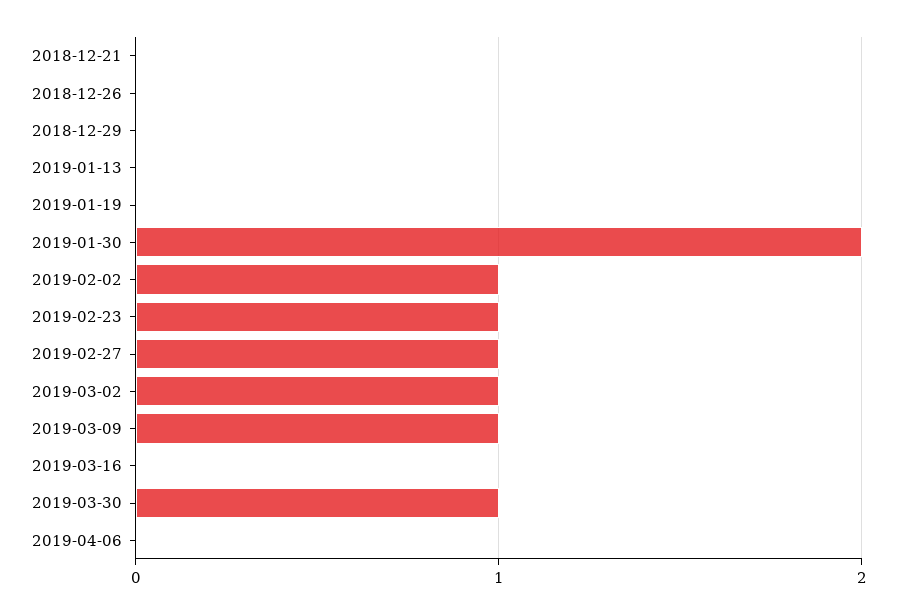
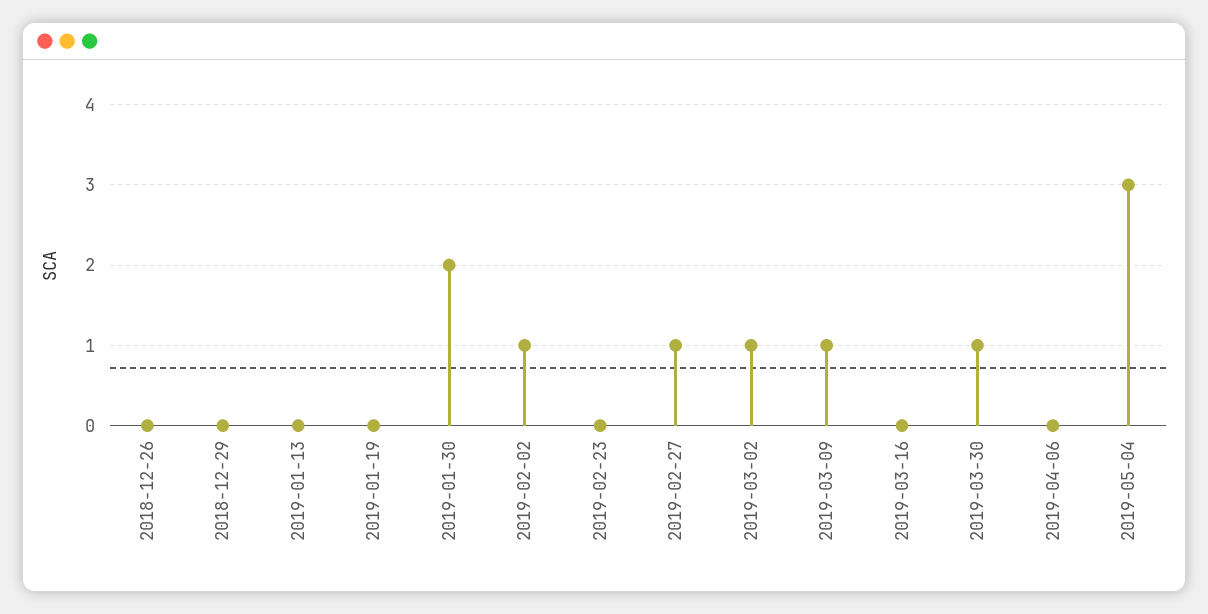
2018-12-21: 0 -> none
2019-02-23: 1 -> 0
2019-05-04: none -> 3

